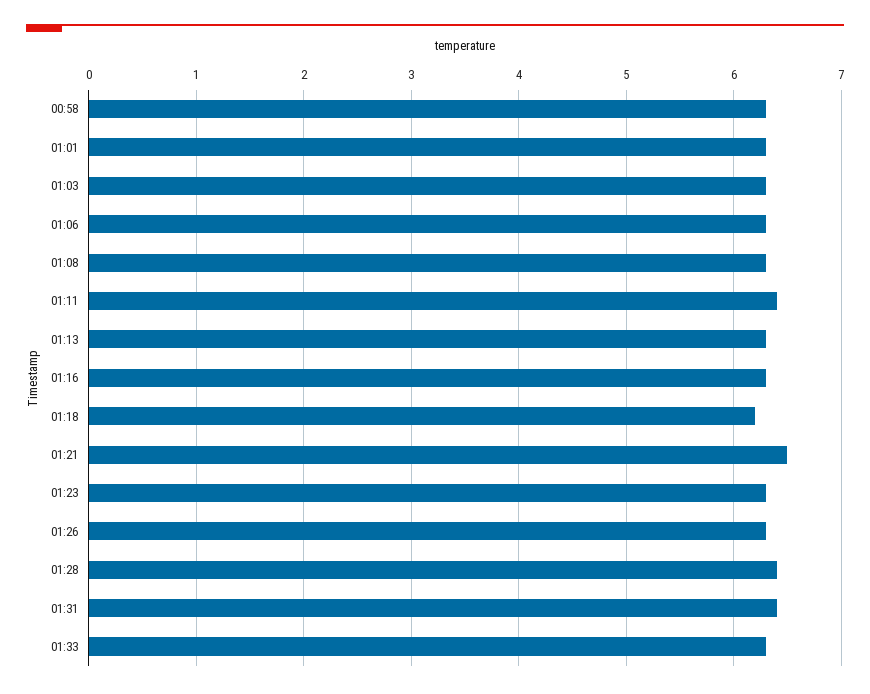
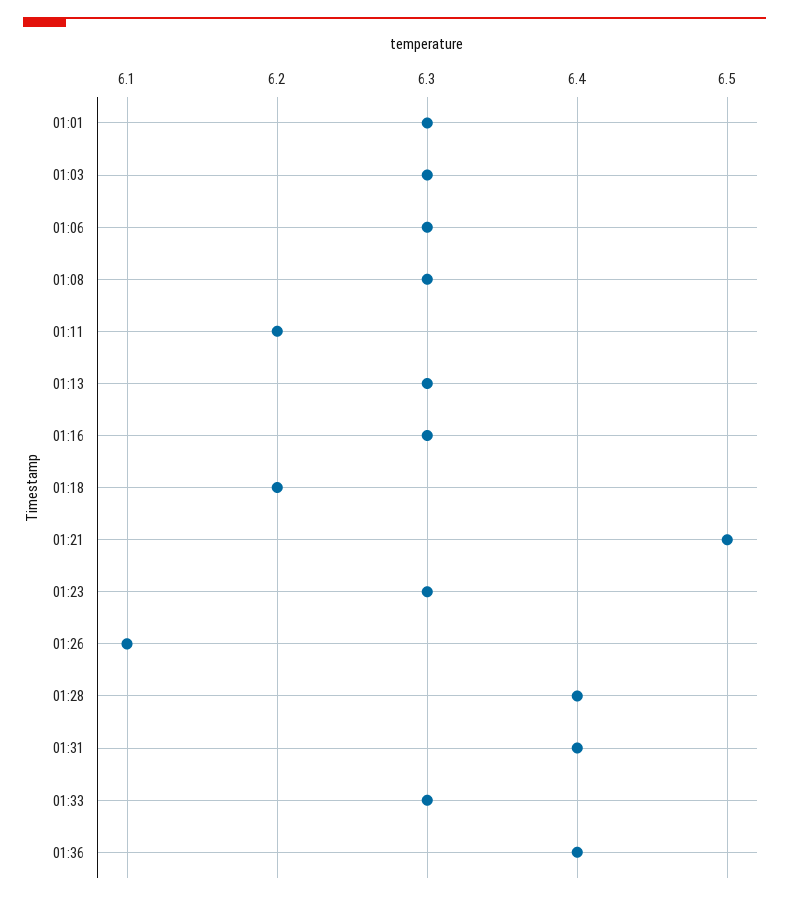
00:58: 6.3 -> none
01:11: 6.4 -> 6.2
01:26: 6.3 -> 6.1
01:36: none -> 6.4

